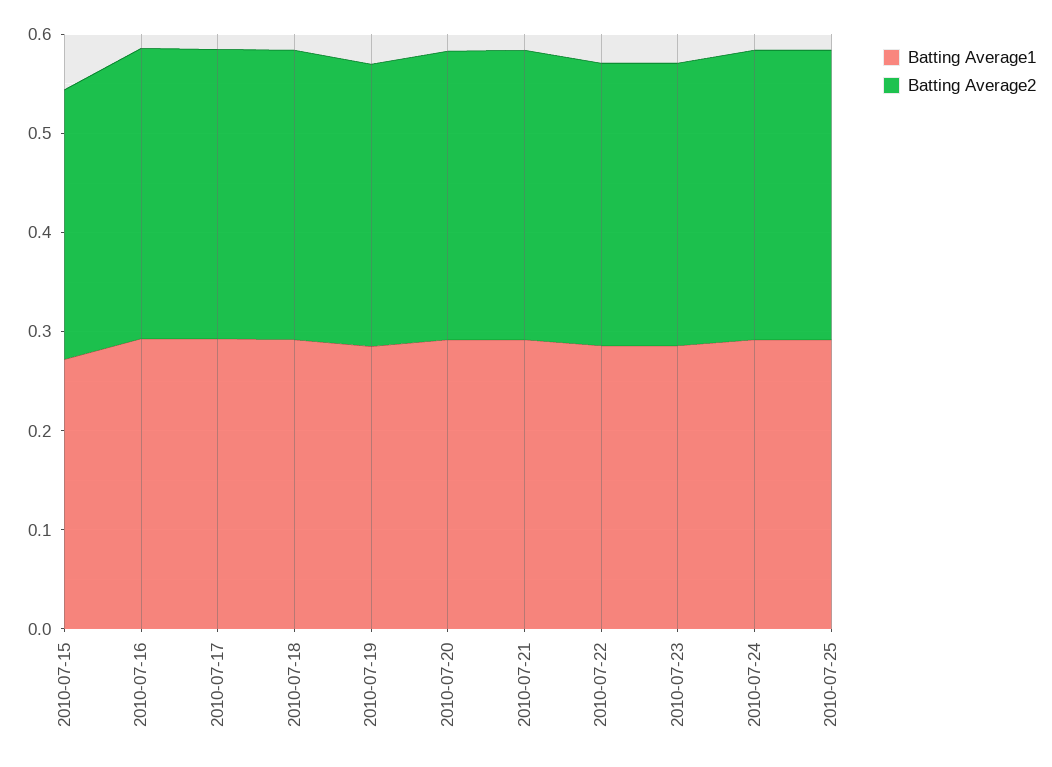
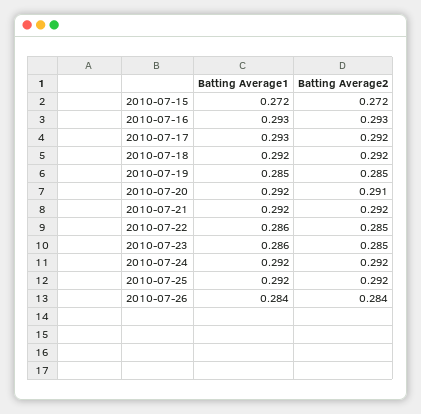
Batting Average1, 2010-07-26: none -> 0.284
Batting Average2, 2010-07-26: none -> 0.284

